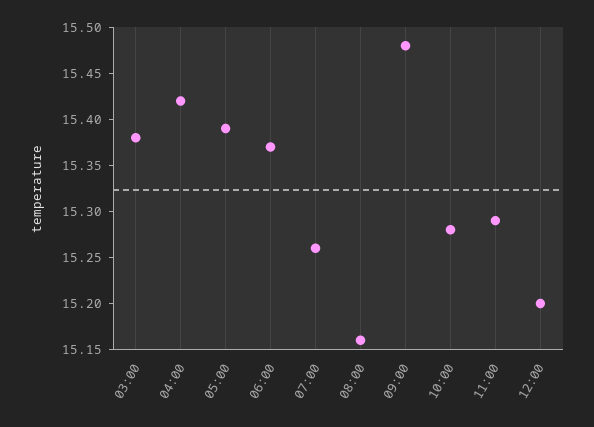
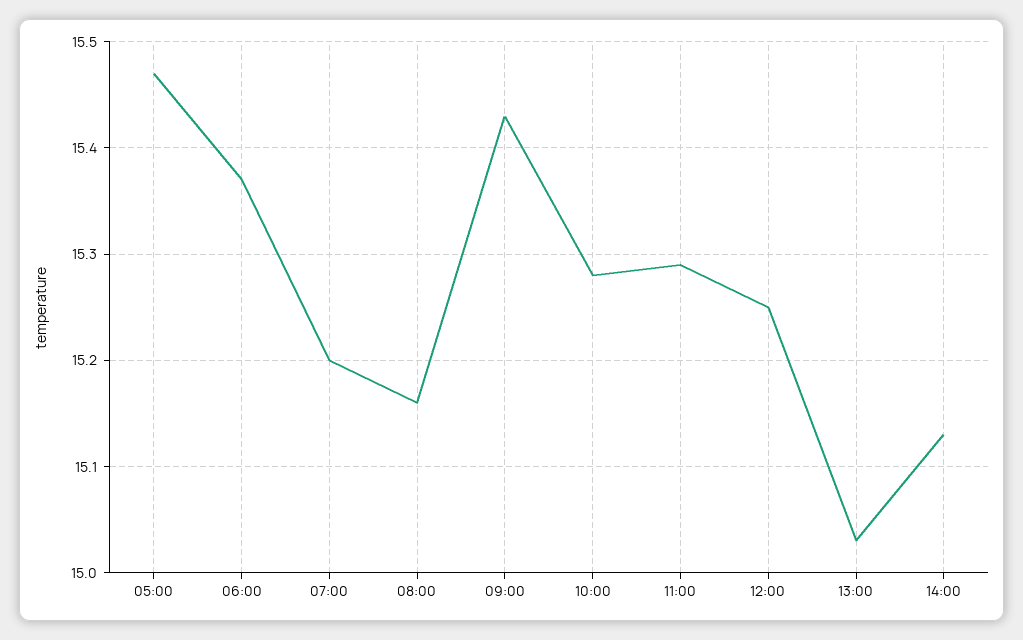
03:00: 15.38 -> none
04:00: 15.42 -> none
05:00: 15.39 -> 15.47
07:00: 15.26 -> 15.2
09:00: 15.48 -> 15.43
12:00: 15.2 -> 15.25
13:00: none -> 15.03
14:00: none -> 15.13

